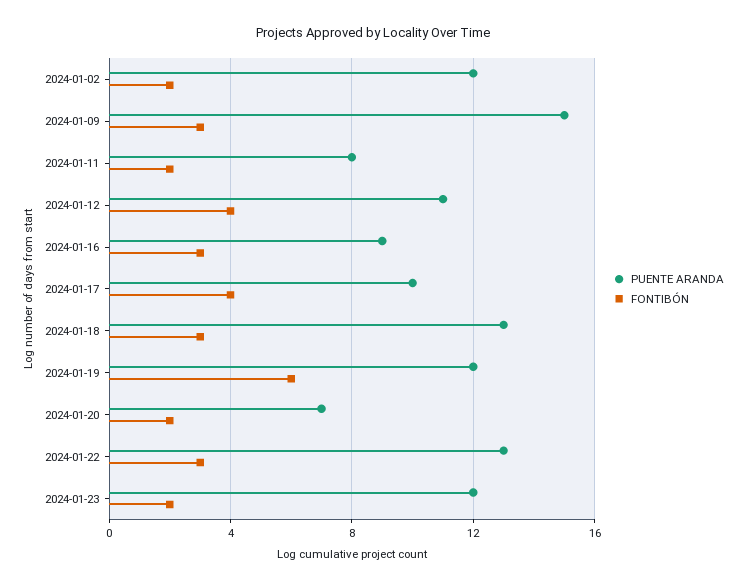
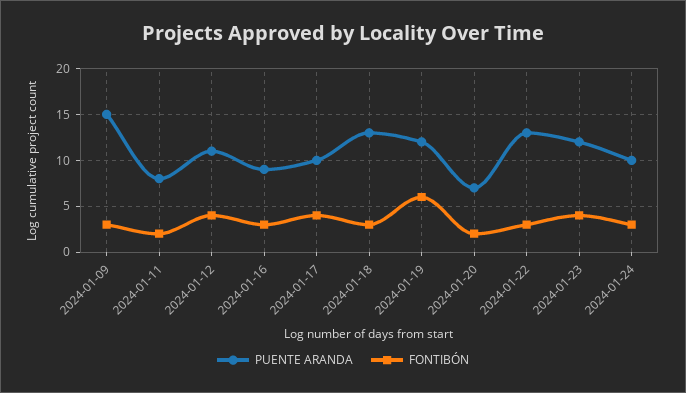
PUENTE ARANDA, 2024-01-02: 12 -> none
FONTIBÓN, 2024-01-02: 2 -> none
FONTIBÓN, 2024-01-23: 2 -> 4
PUENTE ARANDA, 2024-01-24: none -> 10
FONTIBÓN, 2024-01-24: none -> 3

